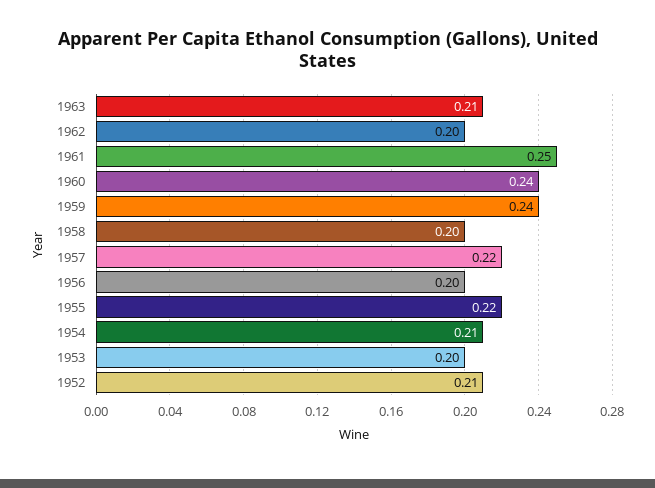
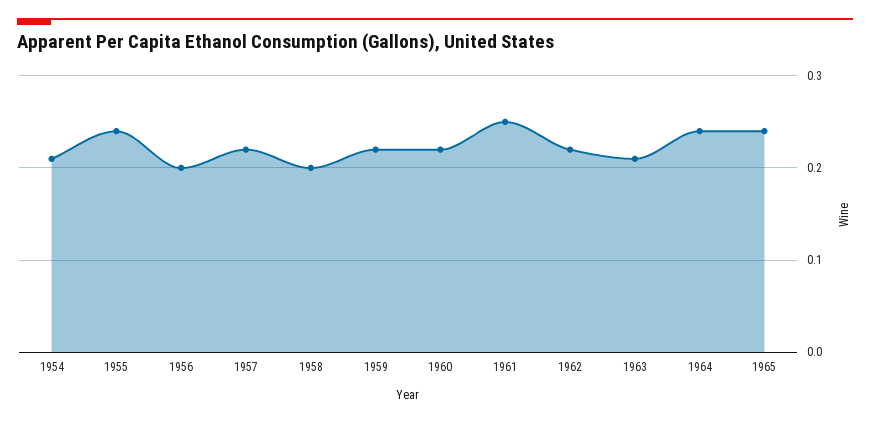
1962: 0.2 -> 0.22
1960: 0.24 -> 0.22
1959: 0.24 -> 0.22
1955: 0.22 -> 0.24
1953: 0.2 -> none
1952: 0.21 -> none
1964: none -> 0.24
1965: none -> 0.24

